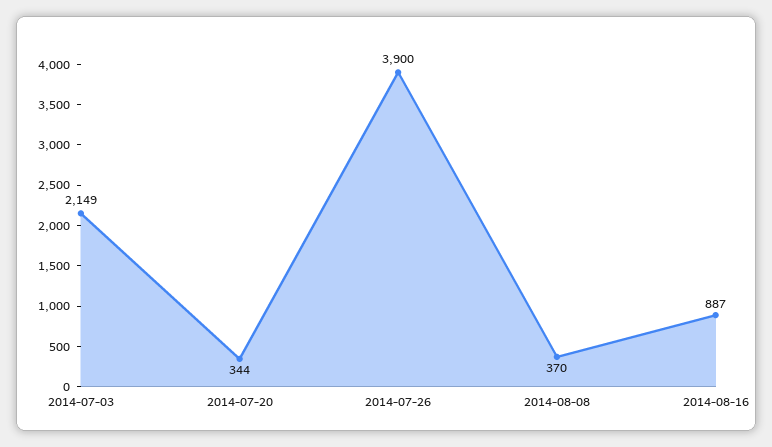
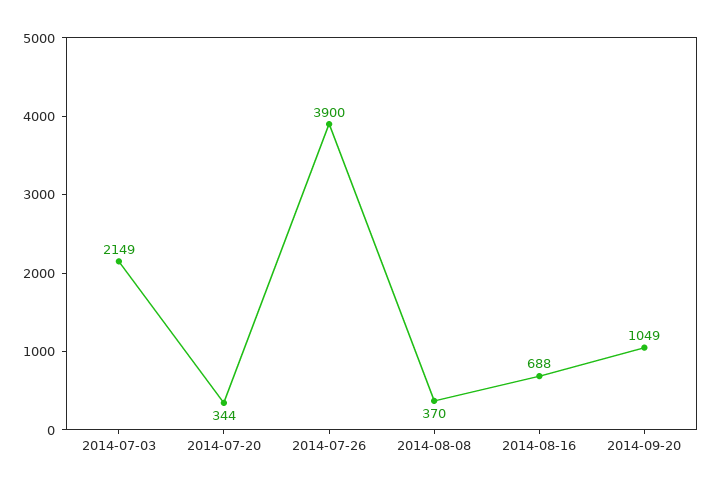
2014-08-16: 887 -> 688
2014-09-20: none -> 1049

